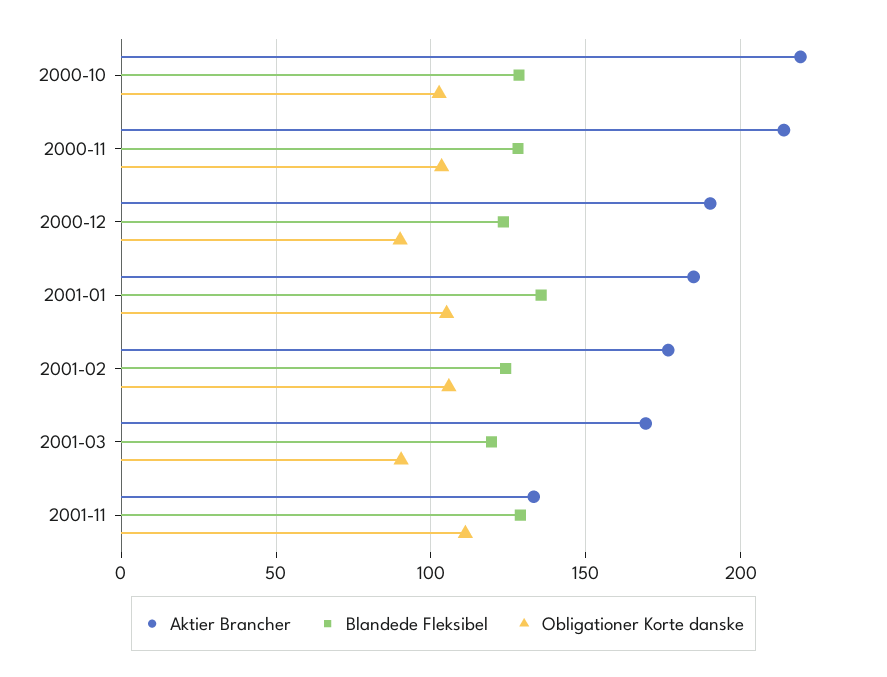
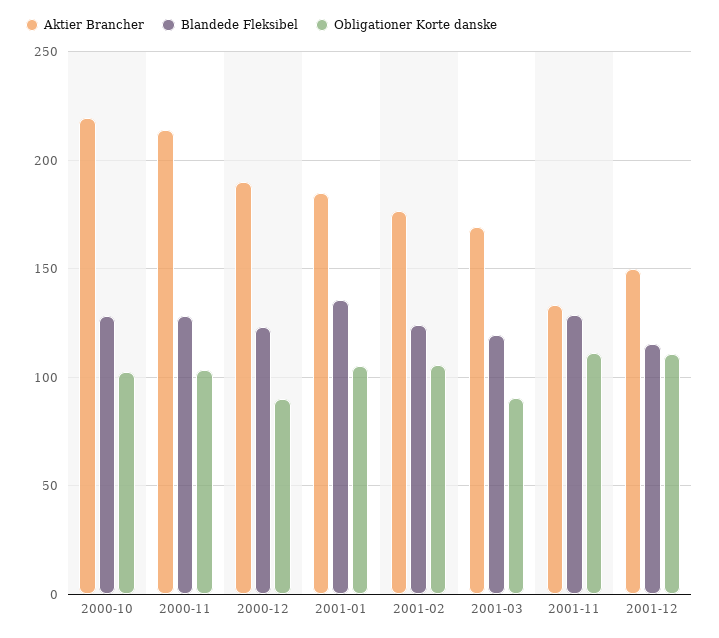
Aktier Brancher, 2001-12: none -> 150
Blandede Fleksibel, 2001-12: none -> 115
Obligationer Korte danske, 2001-12: none -> 110

